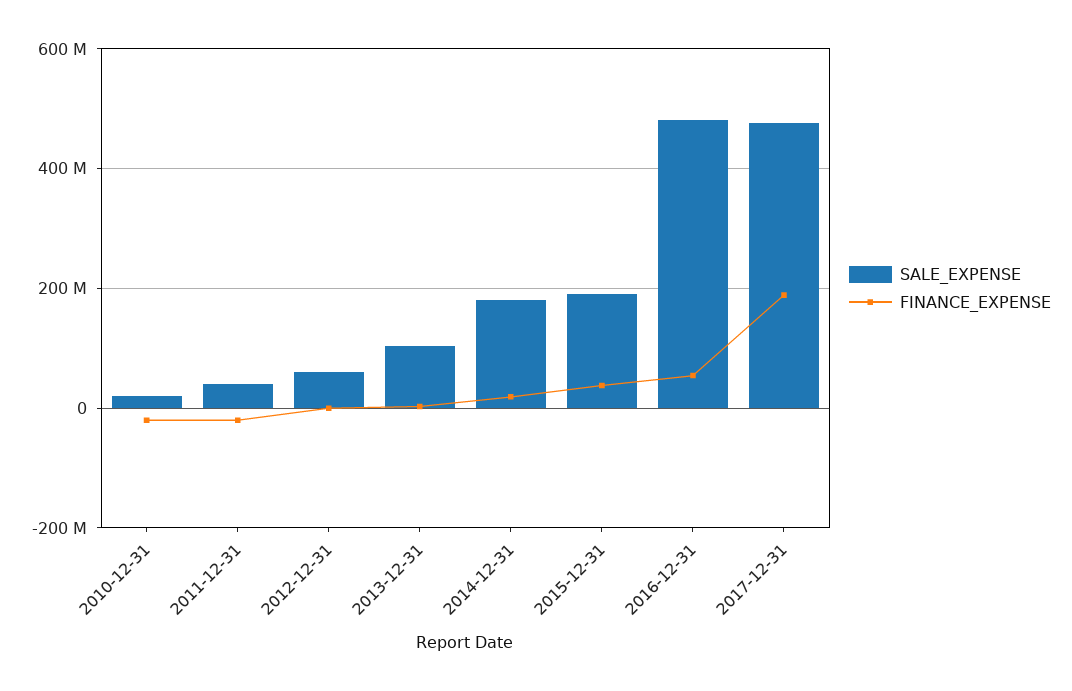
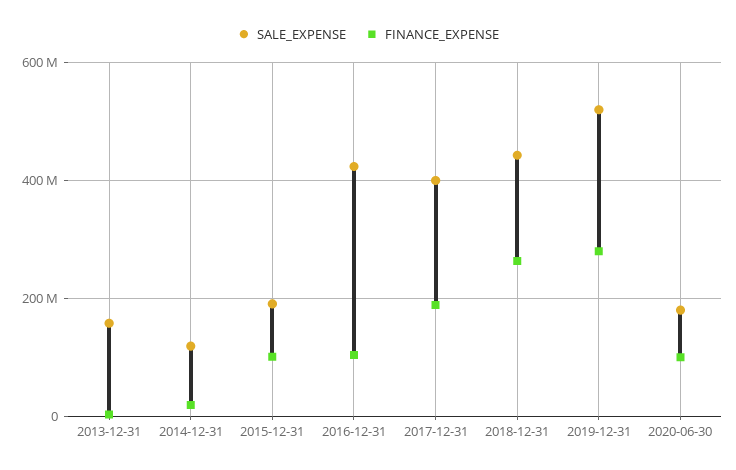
SALE_EXPENSE, 2010-12-31: 20000000 -> none
FINANCE_EXPENSE, 2010-12-31: -20000000 -> none
SALE_EXPENSE, 2011-12-31: 40000000 -> none
FINANCE_EXPENSE, 2011-12-31: -20000000 -> none
SALE_EXPENSE, 2012-12-31: 60000000 -> none
FINANCE_EXPENSE, 2012-12-31: 0 -> none
SALE_EXPENSE, 2013-12-31: 100000000 -> 160000000
SALE_EXPENSE, 2014-12-31: 180000000 -> 120000000
FINANCE_EXPENSE, 2015-12-31: 40000000 -> 100000000
SALE_EXPENSE, 2016-12-31: 480000000 -> 420000000
FINANCE_EXPENSE, 2016-12-31: 60000000 -> 100000000
SALE_EXPENSE, 2017-12-31: 480000000 -> 400000000
SALE_EXPENSE, 2018-12-31: none -> 440000000
FINANCE_EXPENSE, 2018-12-31: none -> 260000000
SALE_EXPENSE, 2019-12-31: none -> 520000000
FINANCE_EXPENSE, 2019-12-31: none -> 280000000
SALE_EXPENSE, 2020-06-30: none -> 180000000
FINANCE_EXPENSE, 2020-06-30: none -> 100000000

